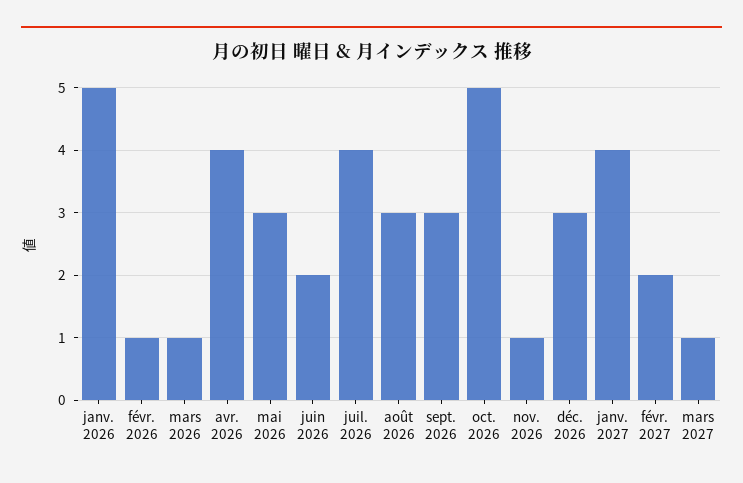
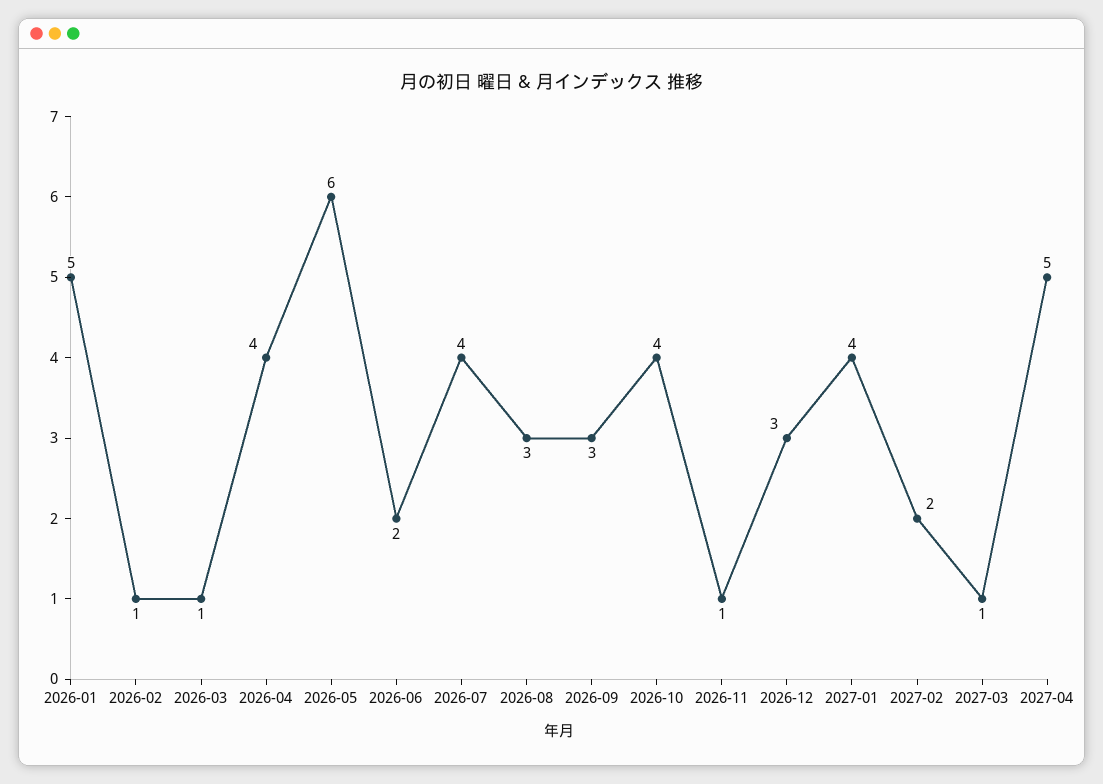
mai 2026: 3 -> 6
oct. 2026: 5 -> 4
2027-04: none -> 5

